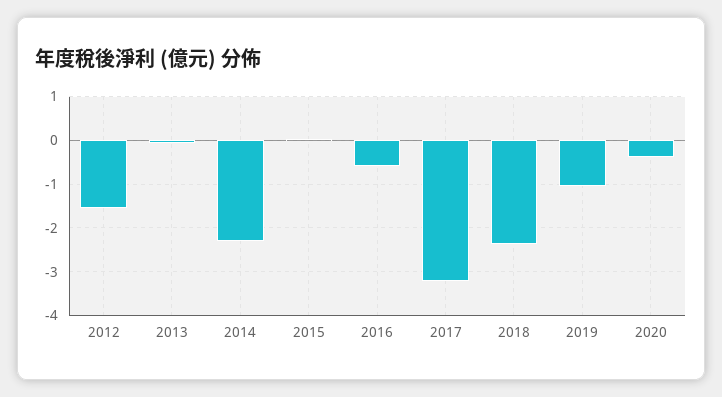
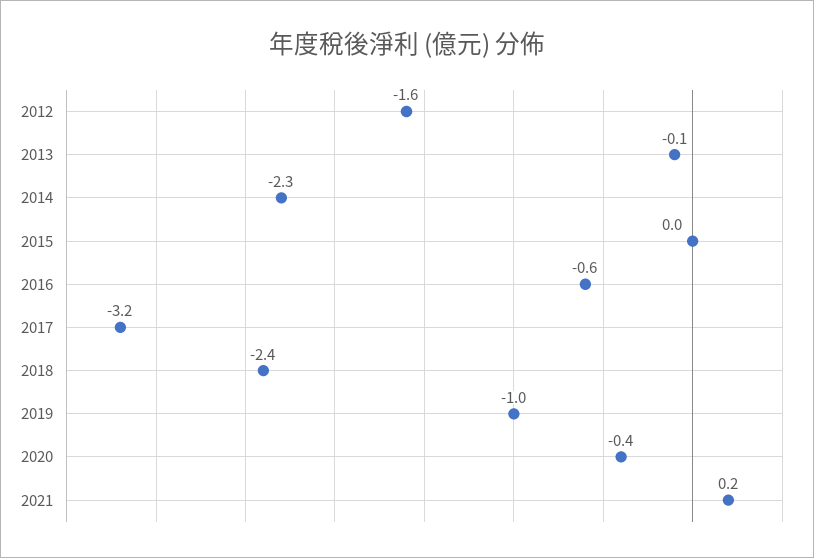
2021: none -> 0.2

